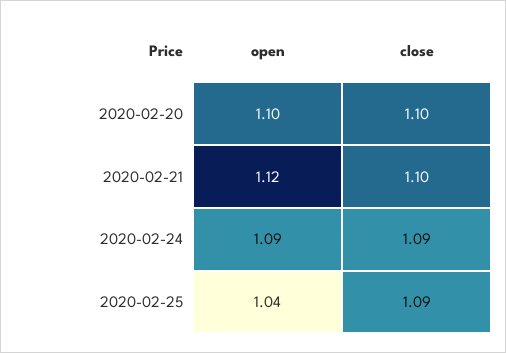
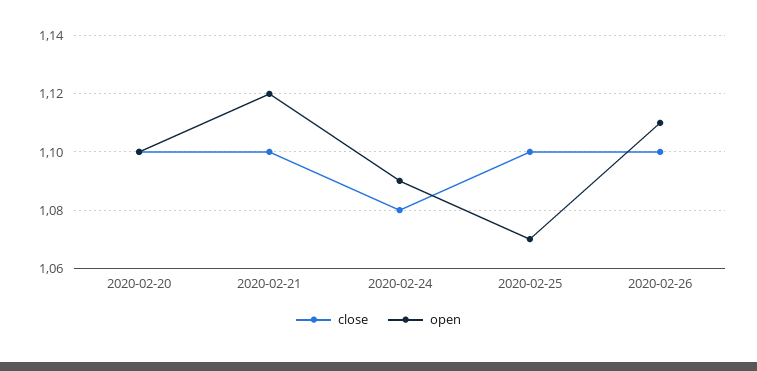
close, 2020-02-24: 1.09 -> 1.08
open, 2020-02-25: 1.04 -> 1.07
close, 2020-02-25: 1.09 -> 1.1
close, 2020-02-26: none -> 1.1
open, 2020-02-26: none -> 1.11

